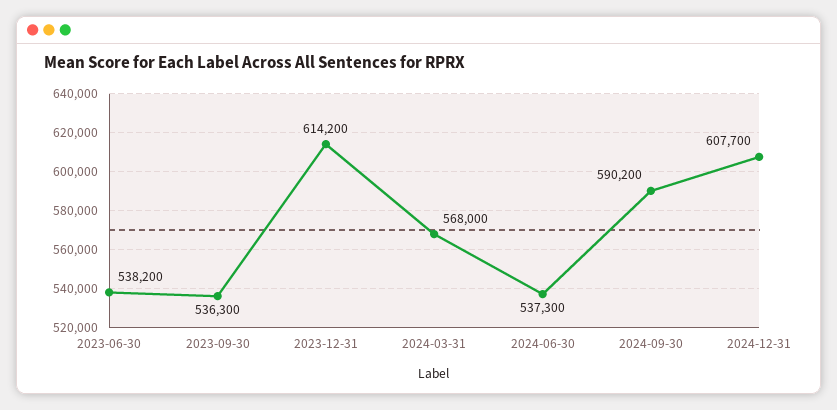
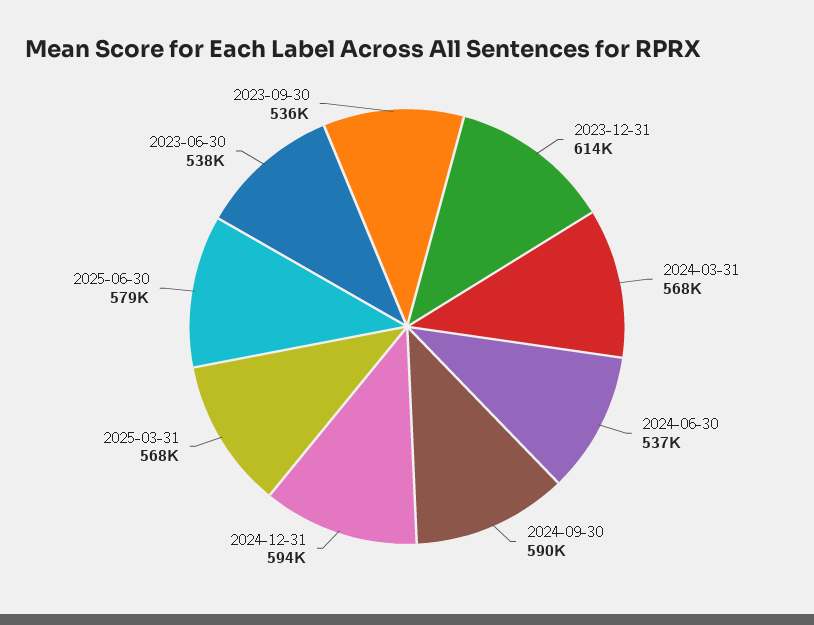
2024-12-31: 607700 -> 594000
2025-03-31: none -> 568000
2025-06-30: none -> 579000

